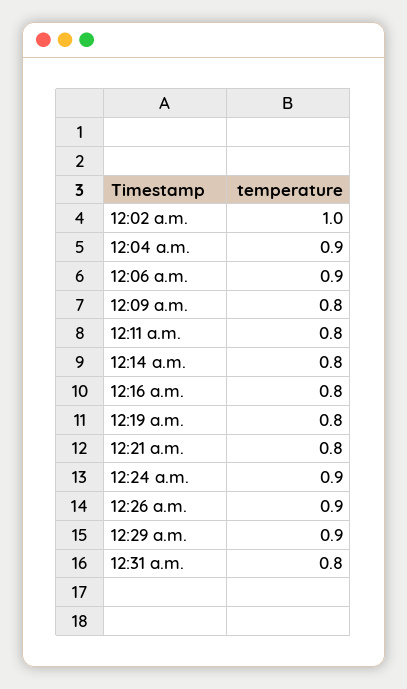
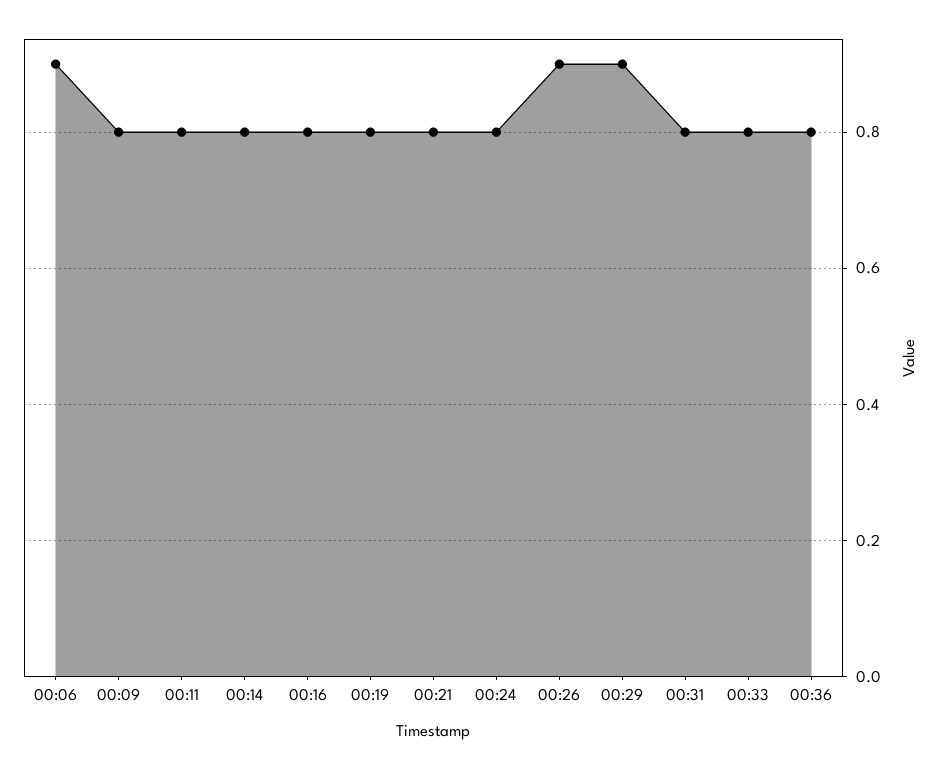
12:02 a.m.: 1 -> none
12:04 a.m.: 0.9 -> none
12:24 a.m.: 0.9 -> 0.8
00:33: none -> 0.8
00:36: none -> 0.8

